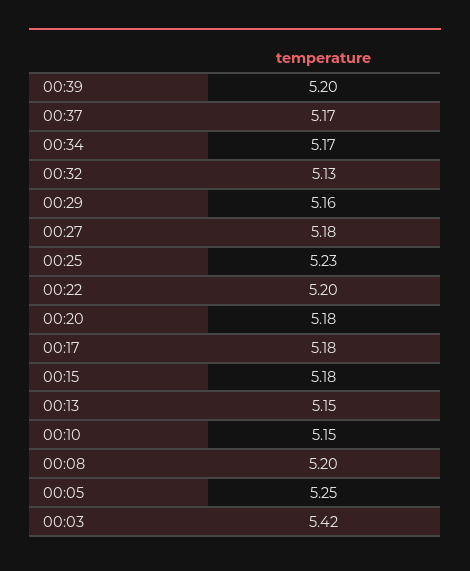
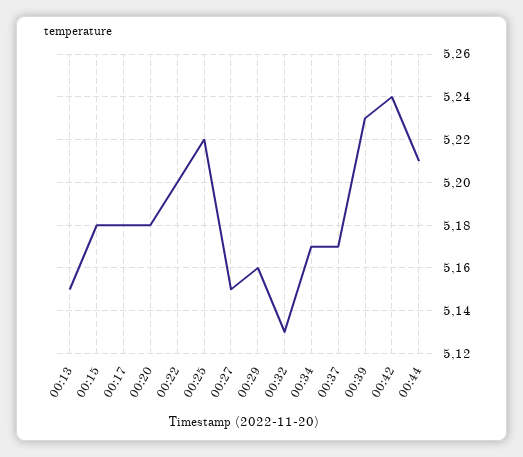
00:39: 5.2 -> 5.23
00:27: 5.18 -> 5.15
00:25: 5.23 -> 5.22
00:10: 5.15 -> none
00:08: 5.2 -> none
00:05: 5.25 -> none
00:03: 5.42 -> none
00:42: none -> 5.24
00:44: none -> 5.21

